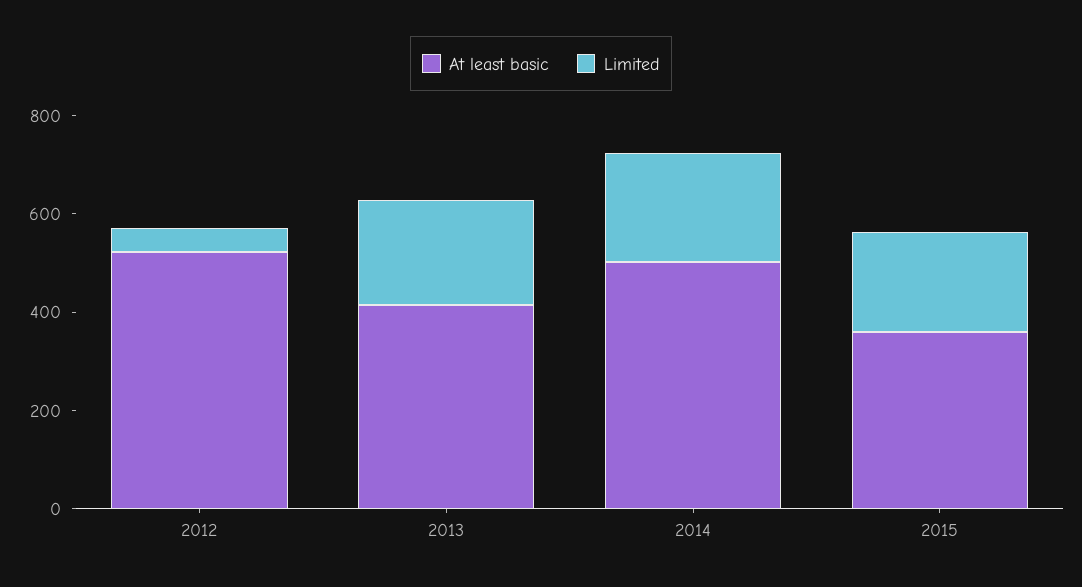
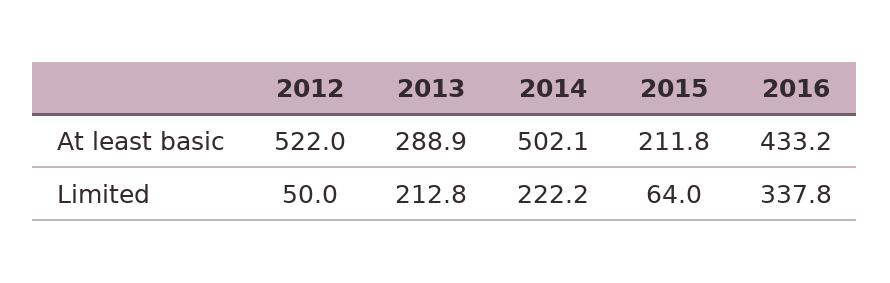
At least basic, 2013: 400 -> 288.9
At least basic, 2015: 350 -> 211.8
Limited, 2015: 200 -> 64
At least basic, 2016: none -> 433.2
Limited, 2016: none -> 337.8

